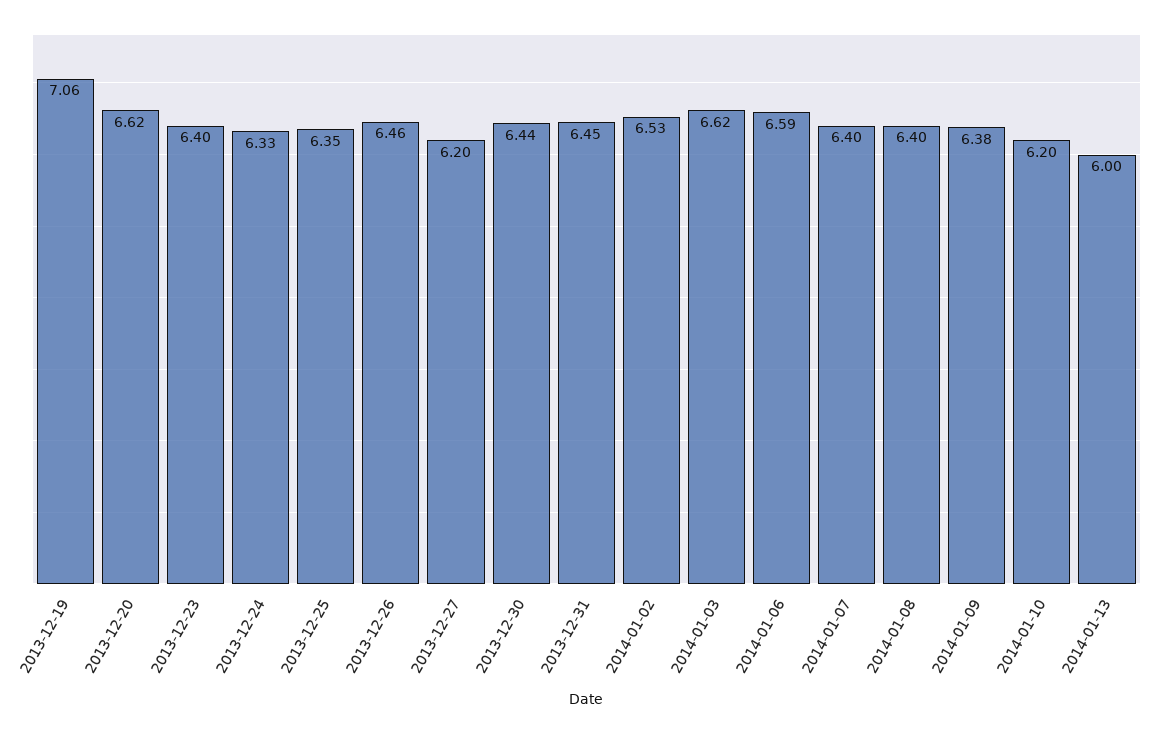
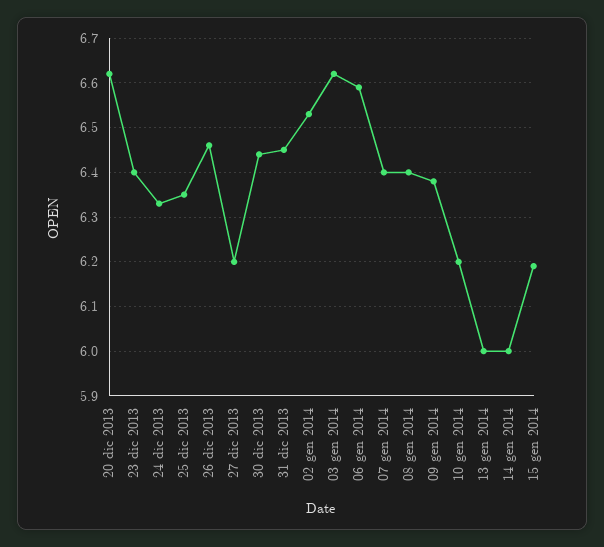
2013-12-19: 7.06 -> none
14 gen 2014: none -> 6
15 gen 2014: none -> 6.2

